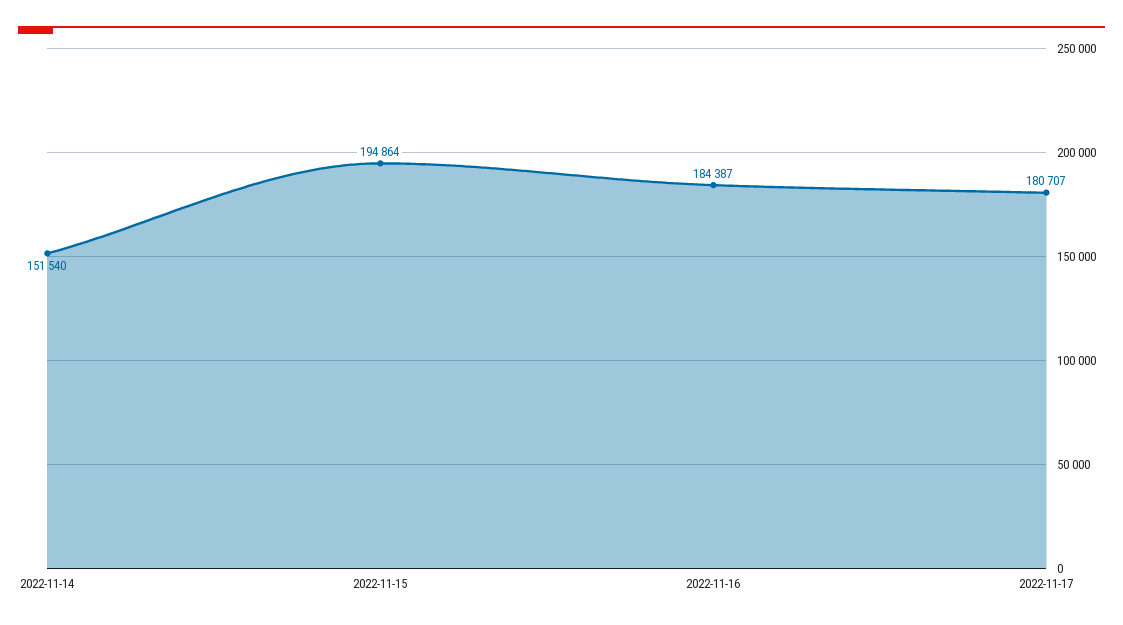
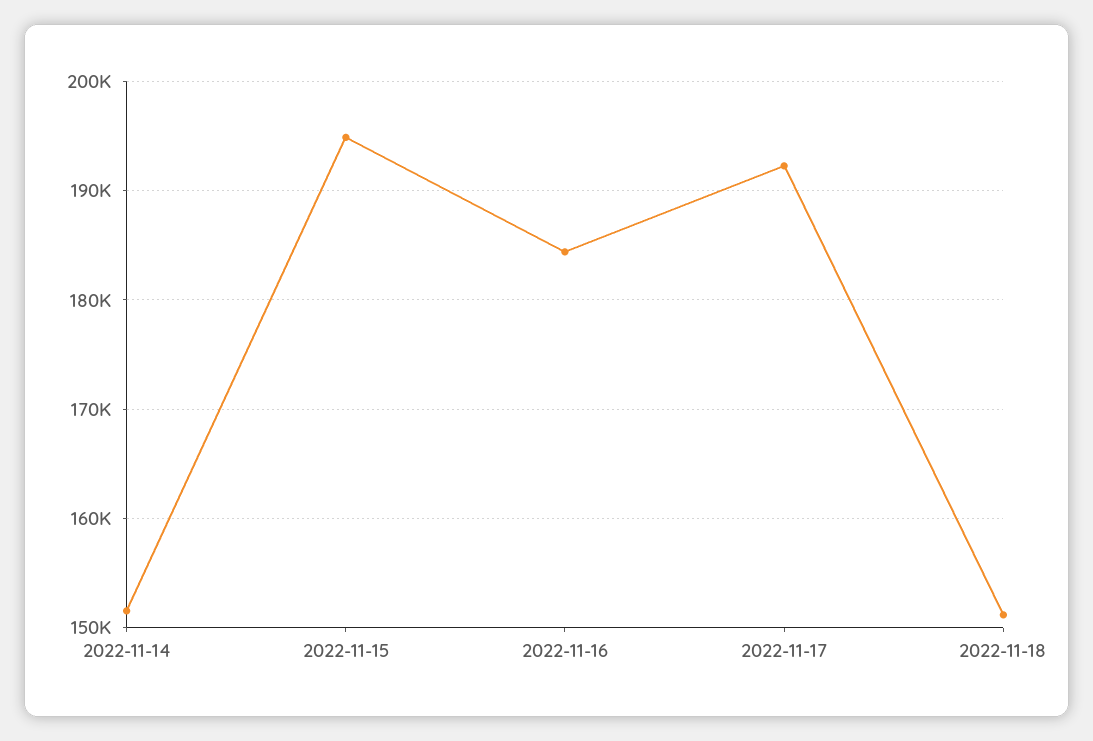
2022-11-17: 180707 -> 192000
2022-11-18: none -> 151000

